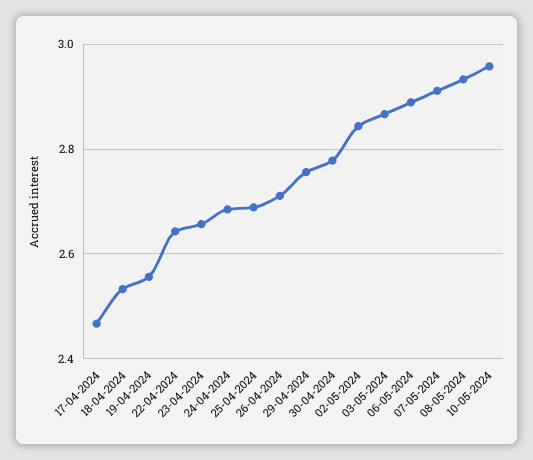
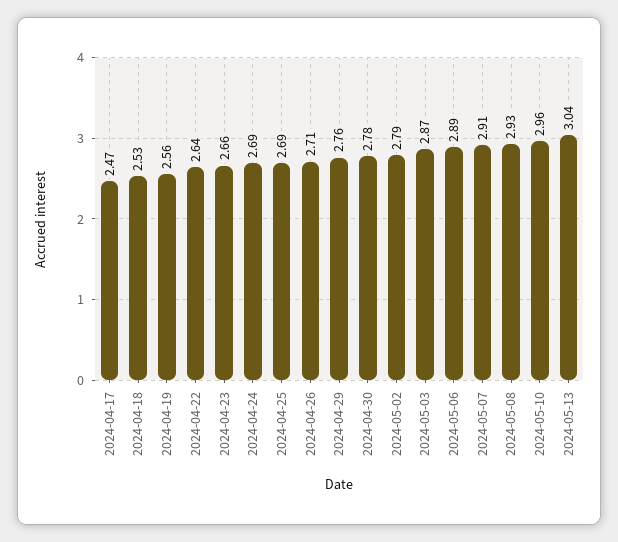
02-05-2024: 2.84 -> 2.79
2024-05-13: none -> 3.04

